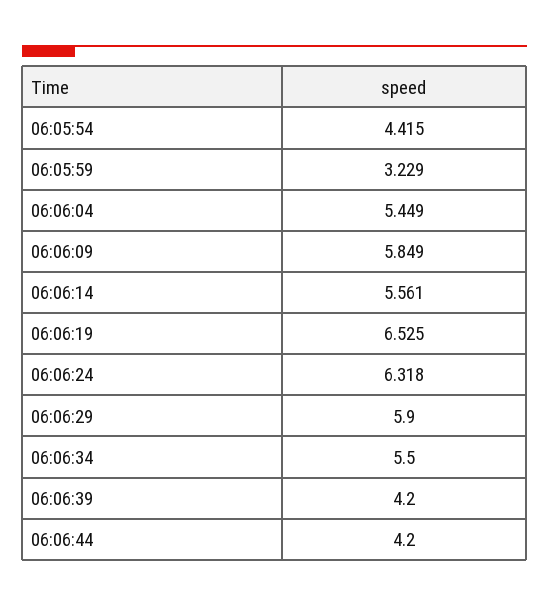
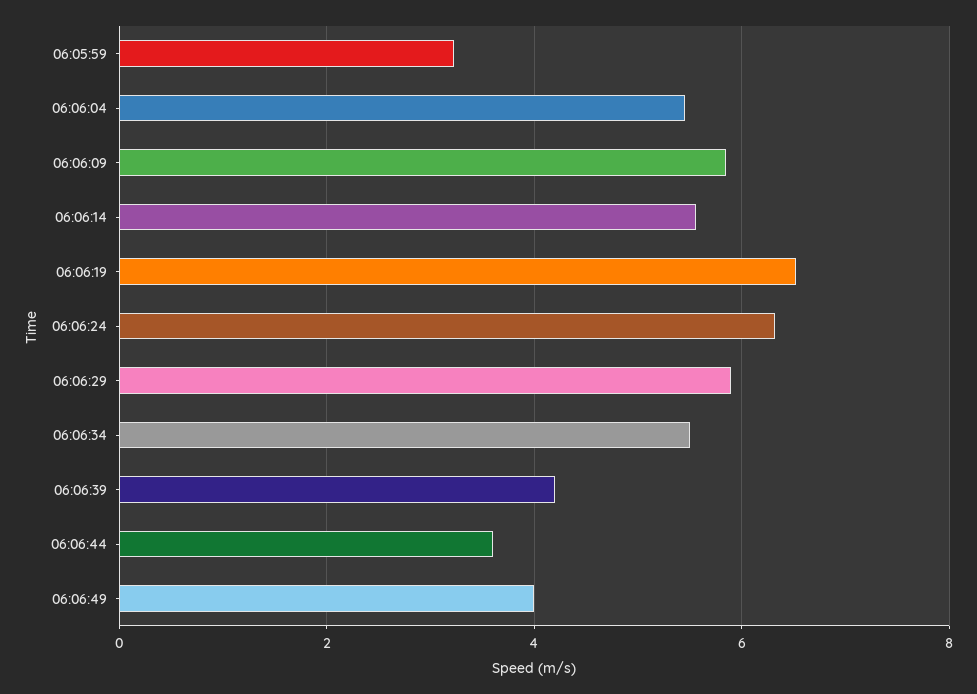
06:05:54: 4.415 -> none
06:06:44: 4.2 -> 3.6
06:06:49: none -> 4

